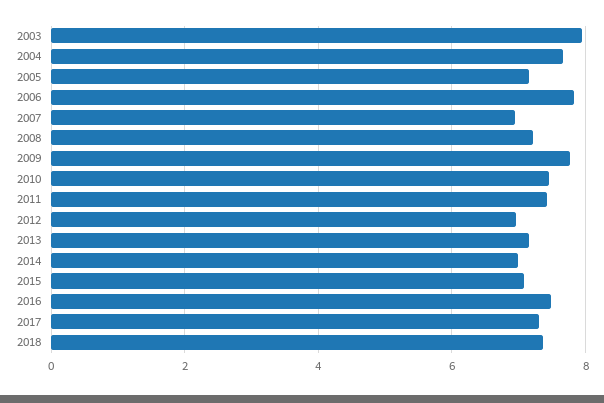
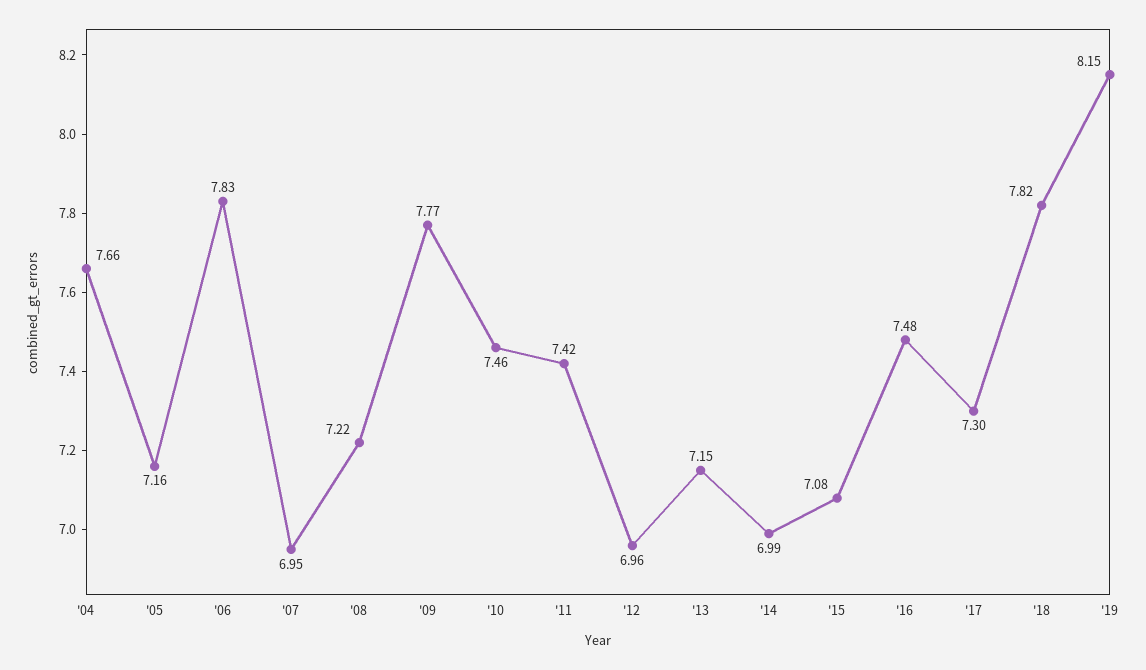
2003: 8 -> none
2018: 7.4 -> 7.82
'19: none -> 8.15

